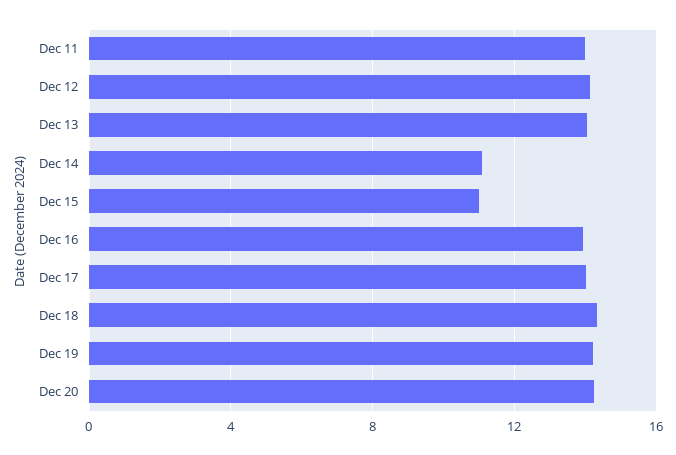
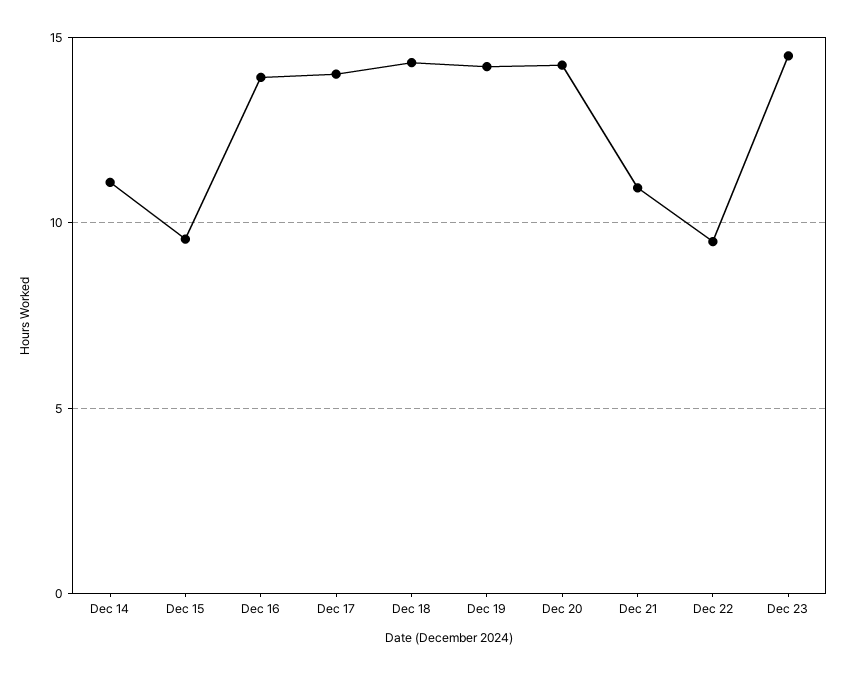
Dec 11: 14 -> none
Dec 12: 14 -> none
Dec 13: 14 -> none
Dec 15: 11 -> 9.5
Dec 21: none -> 11
Dec 22: none -> 9.5
Dec 23: none -> 14.5

